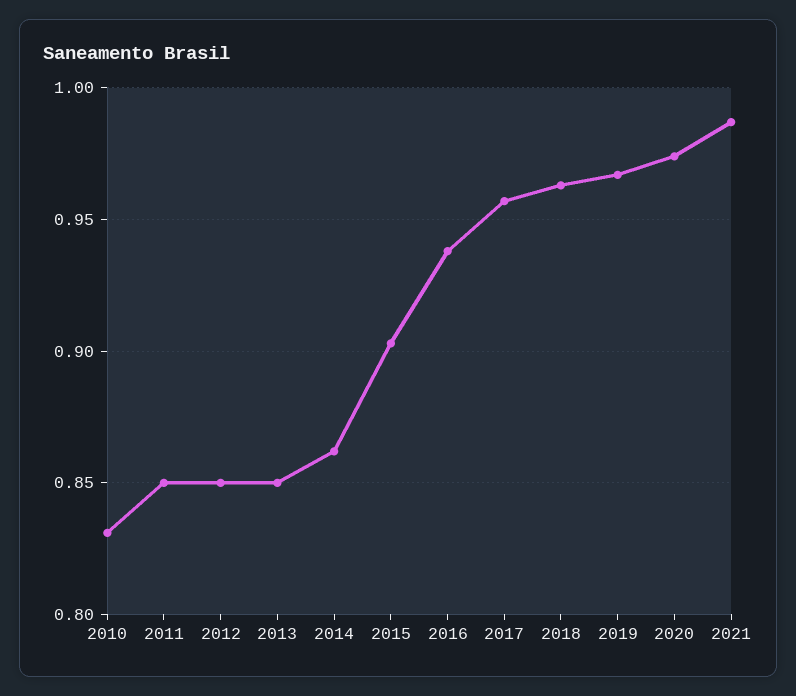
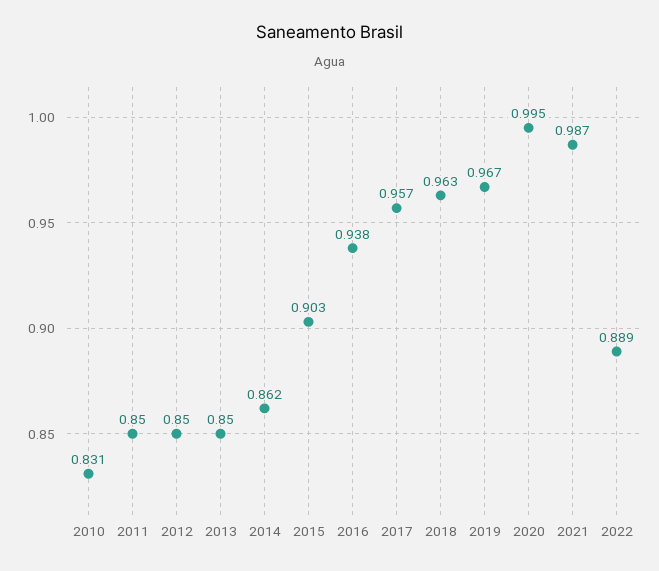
2020: 0.975 -> 0.995
2022: none -> 0.889

